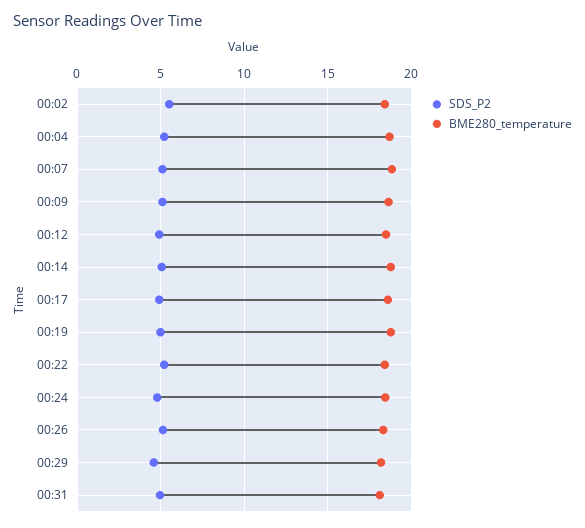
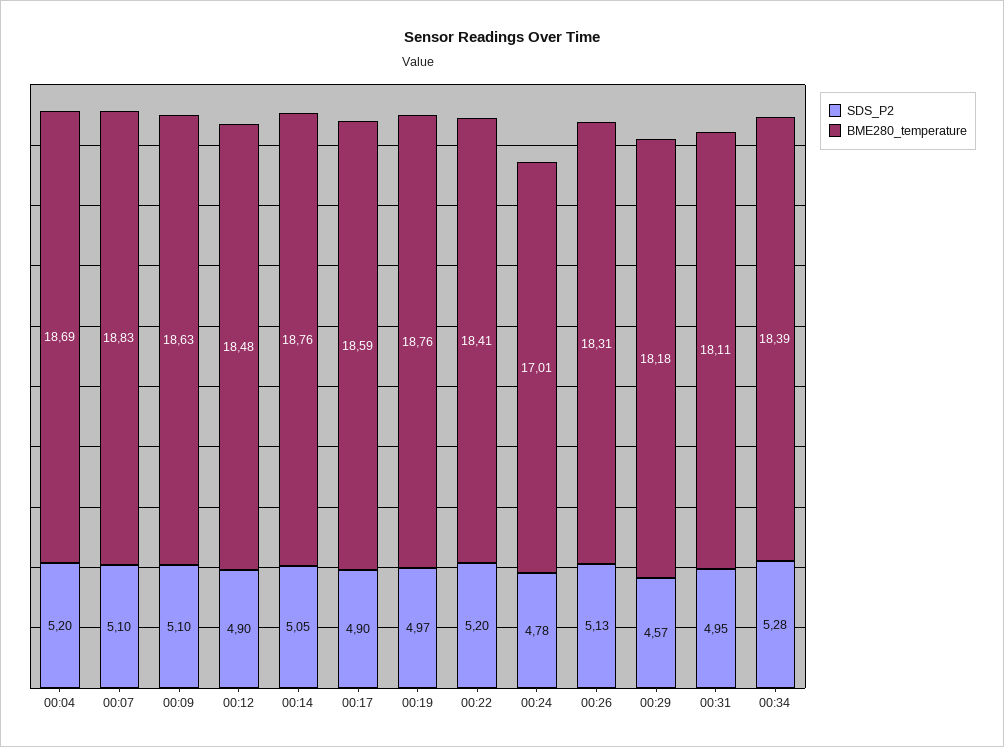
SDS_P2, 00:02: 5.5 -> none
BME280_temperature, 00:02: 18.5 -> none
BME280_temperature, 00:24: 18.5 -> 17.01
SDS_P2, 00:34: none -> 5.28
BME280_temperature, 00:34: none -> 18.39

